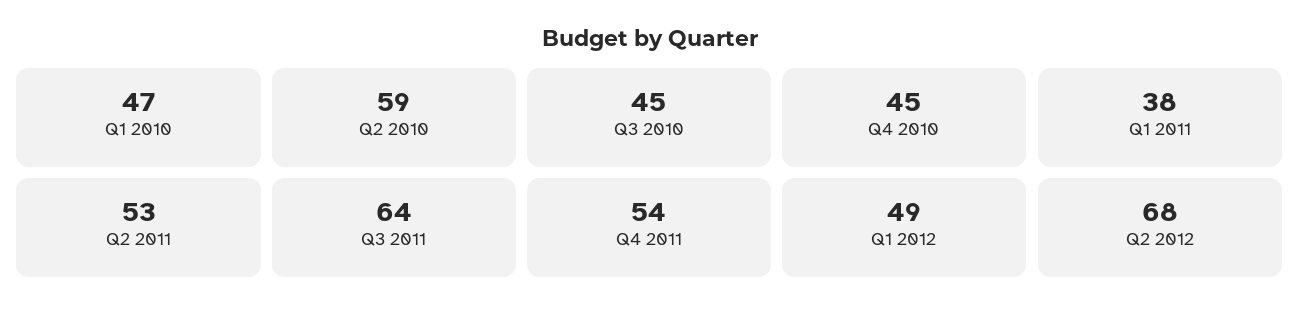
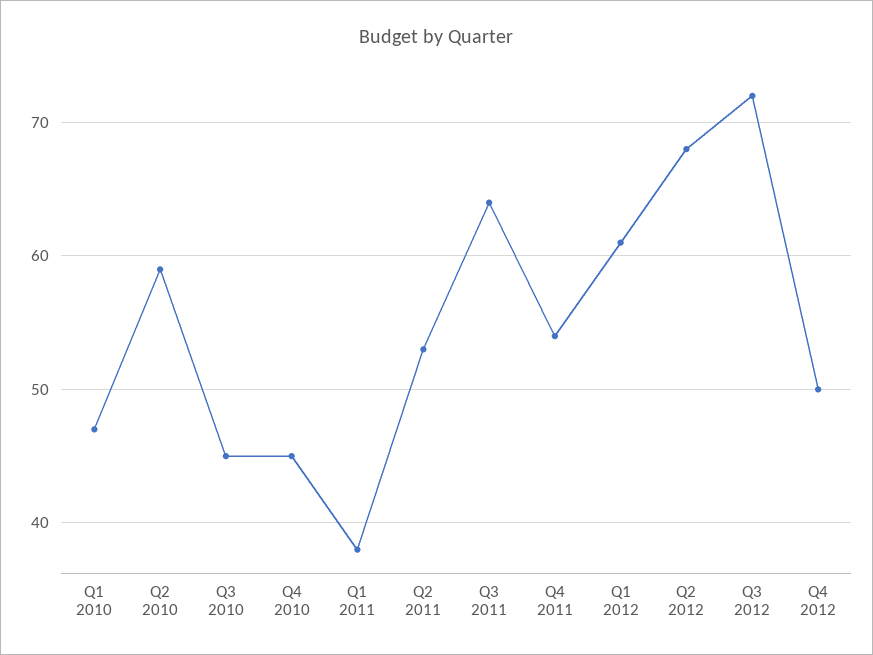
Q1 2012: 49 -> 61
Q3 2012: none -> 72
Q4 2012: none -> 50

